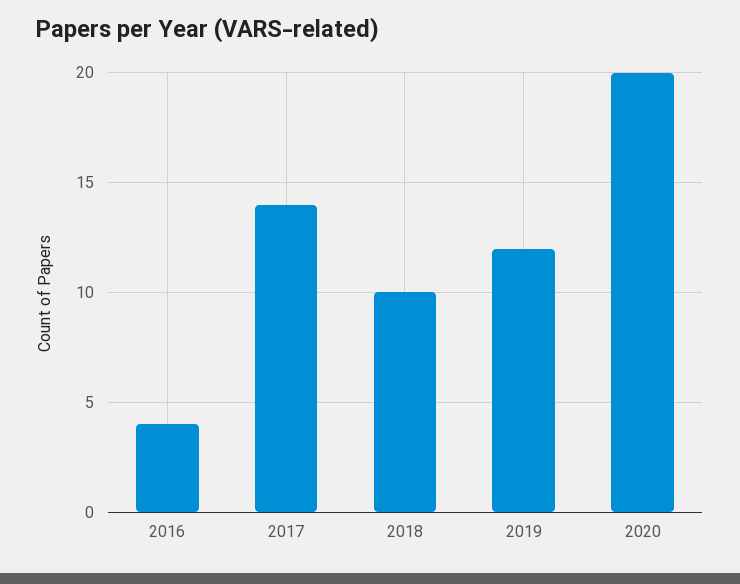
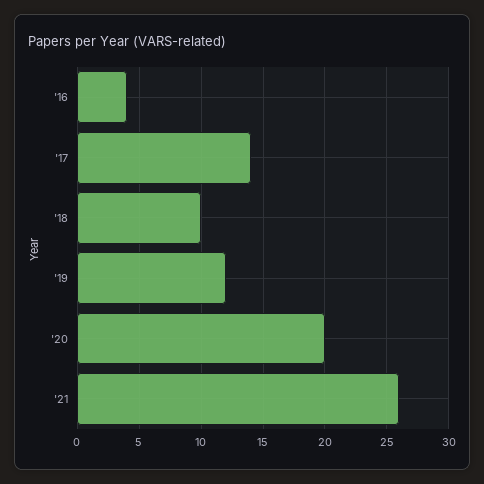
'21: none -> 26

